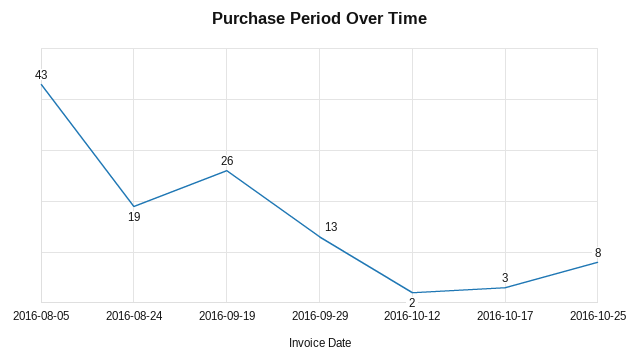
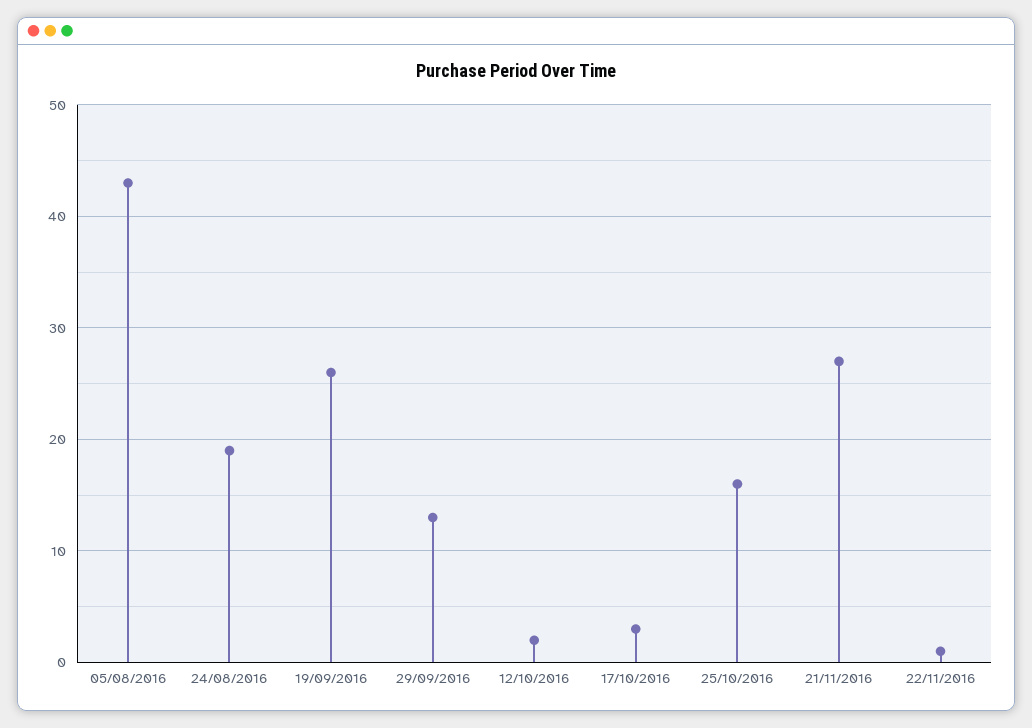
2016-10-25: 8 -> 16
21/11/2016: none -> 27
22/11/2016: none -> 1

